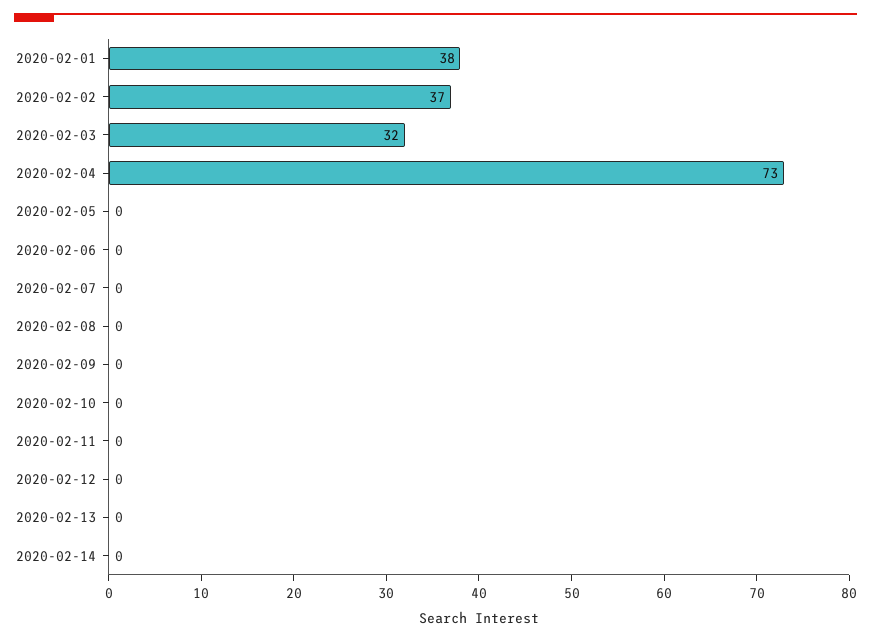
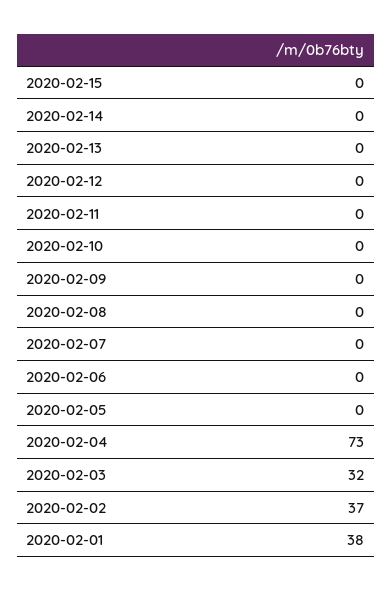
2020-02-15: none -> 0

